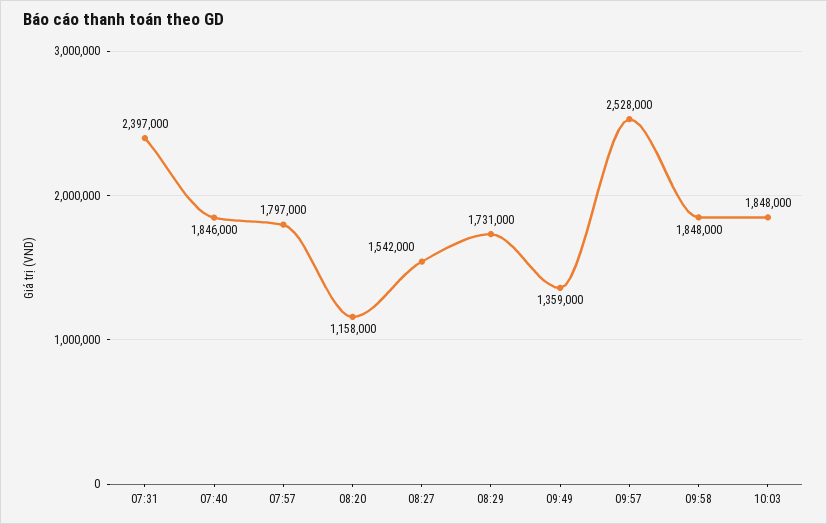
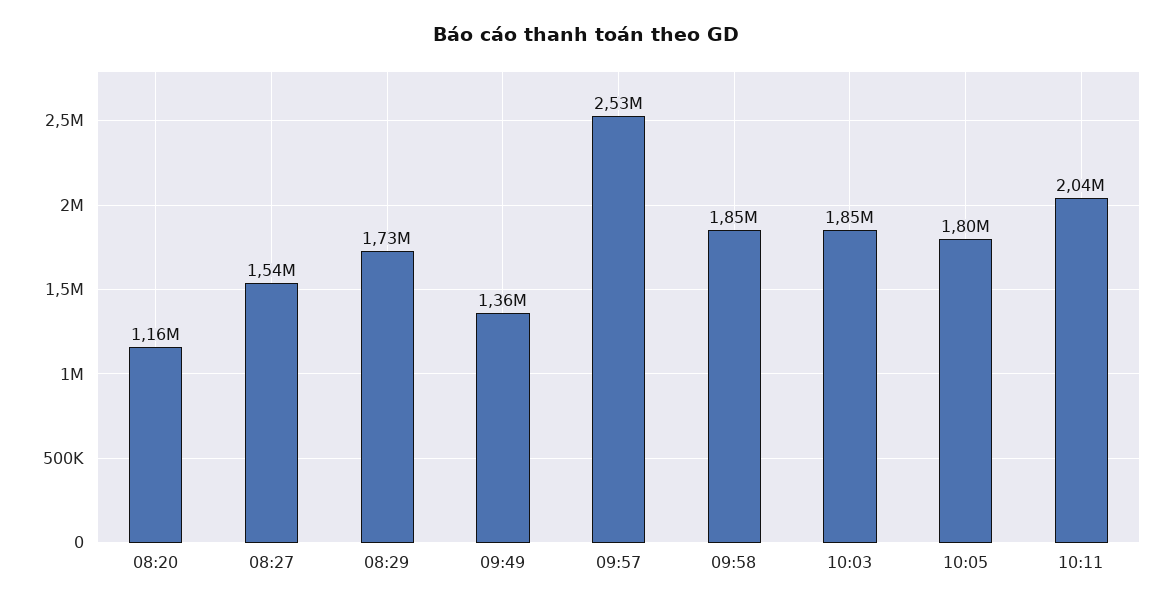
07:31: 2397000 -> none
07:40: 1846000 -> none
07:57: 1797000 -> none
10:05: none -> 1800000
10:11: none -> 2040000

